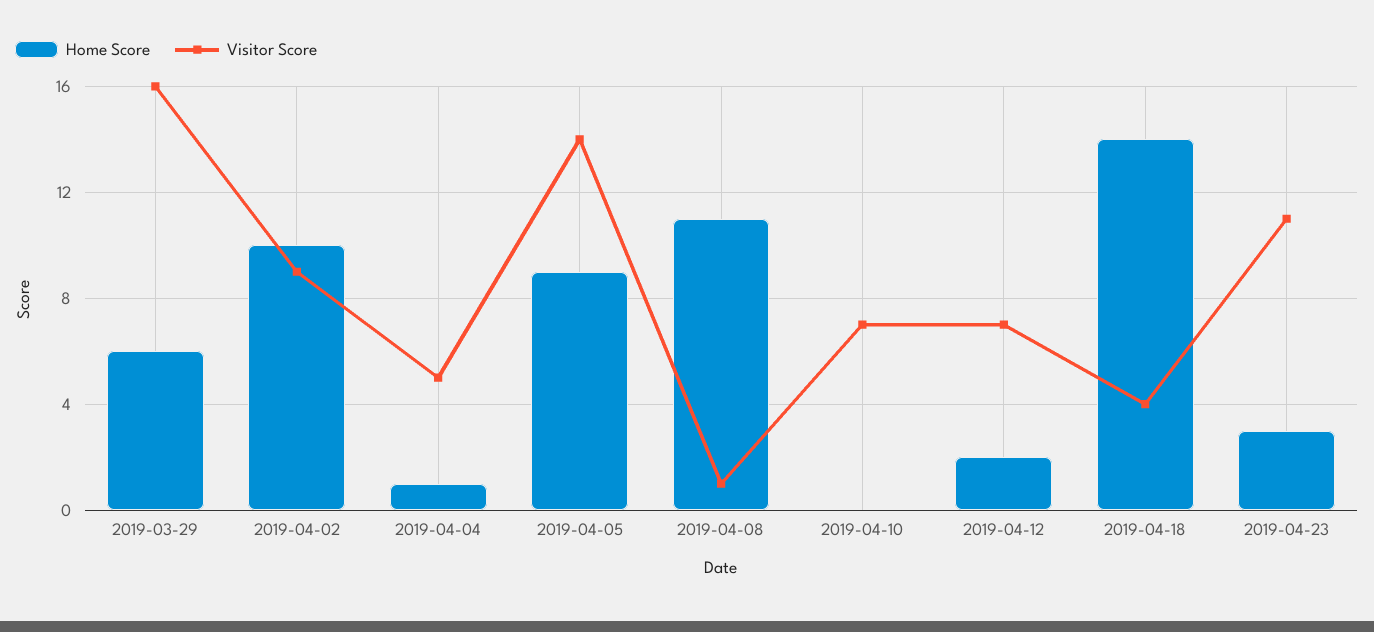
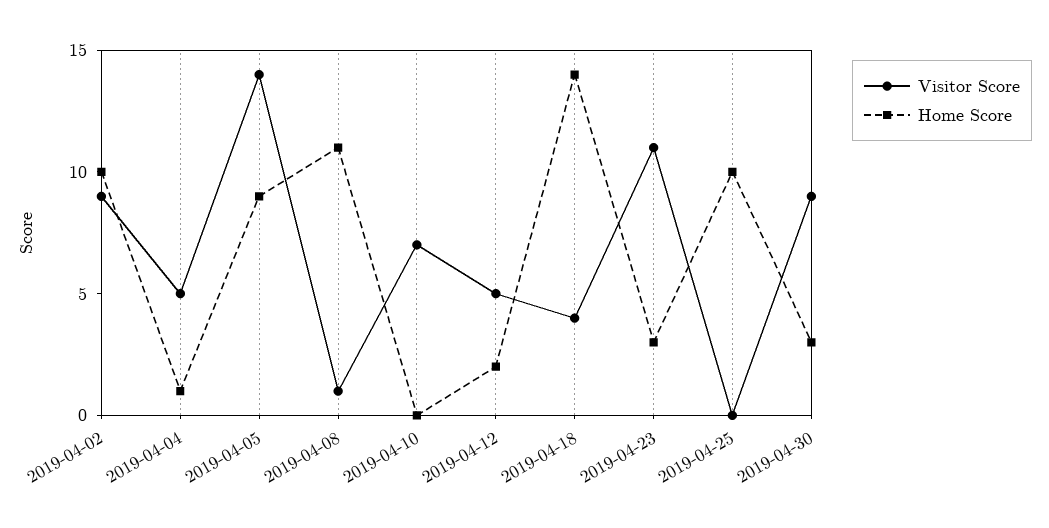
Home Score, 2019-03-29: 6 -> none
Visitor Score, 2019-03-29: 16 -> none
Visitor Score, 2019-04-12: 7 -> 5
Visitor Score, 2019-04-25: none -> 0
Home Score, 2019-04-25: none -> 10
Visitor Score, 2019-04-30: none -> 9
Home Score, 2019-04-30: none -> 3

